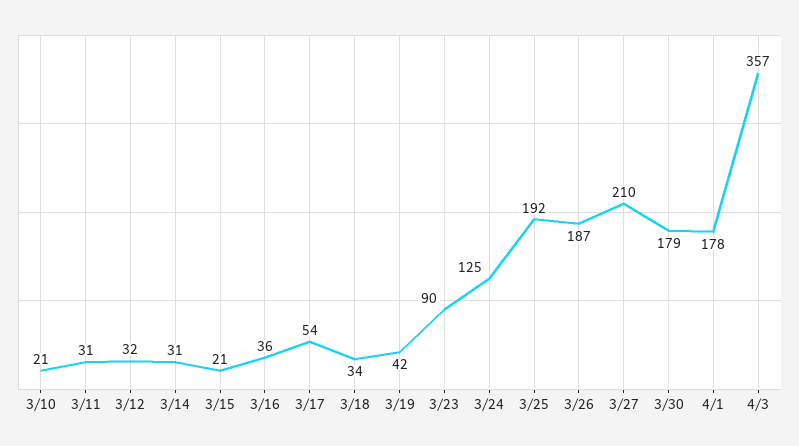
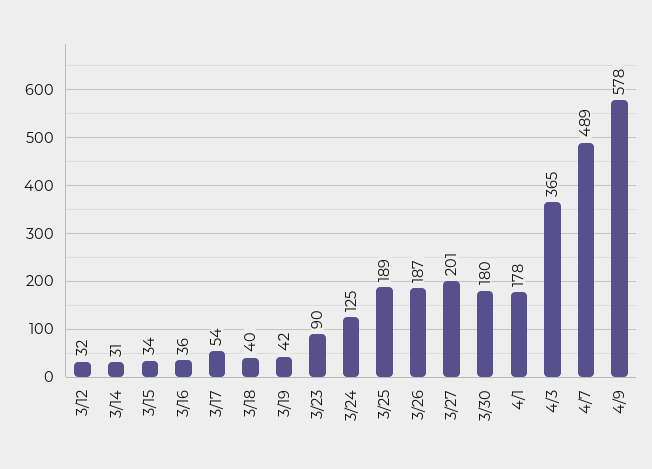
3/10: 21 -> none
3/11: 31 -> none
3/15: 21 -> 34
3/18: 34 -> 40
3/25: 192 -> 189
3/27: 210 -> 201
3/30: 179 -> 180
4/3: 357 -> 365
4/7: none -> 489
4/9: none -> 578

